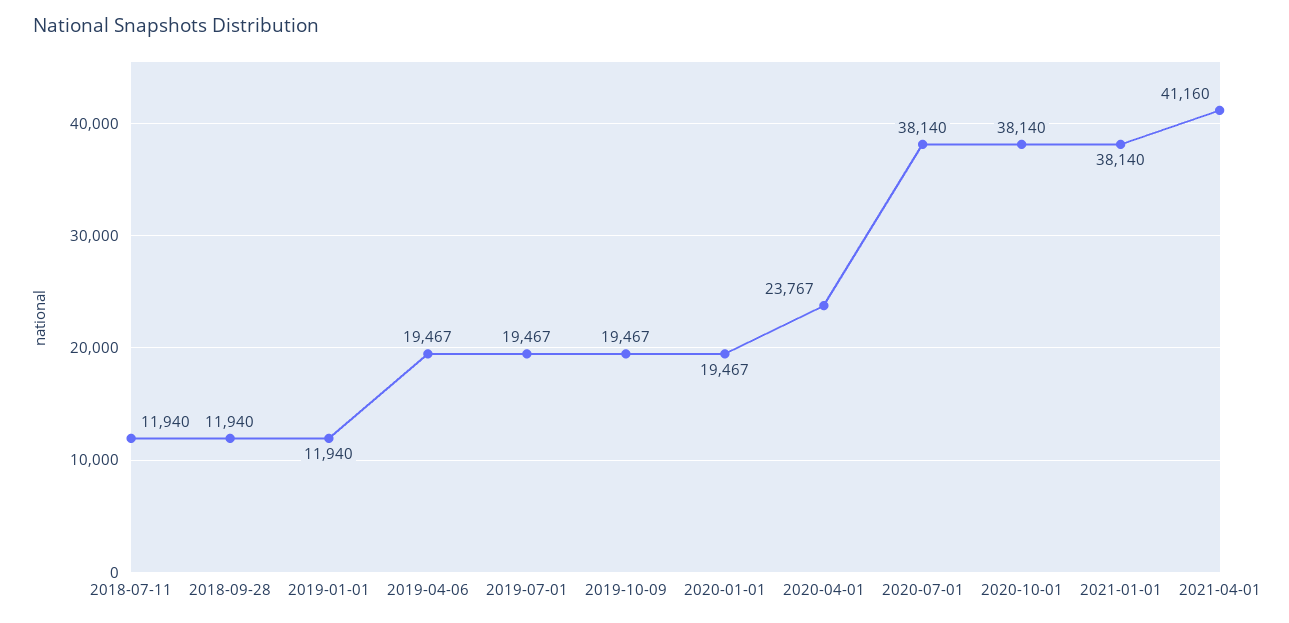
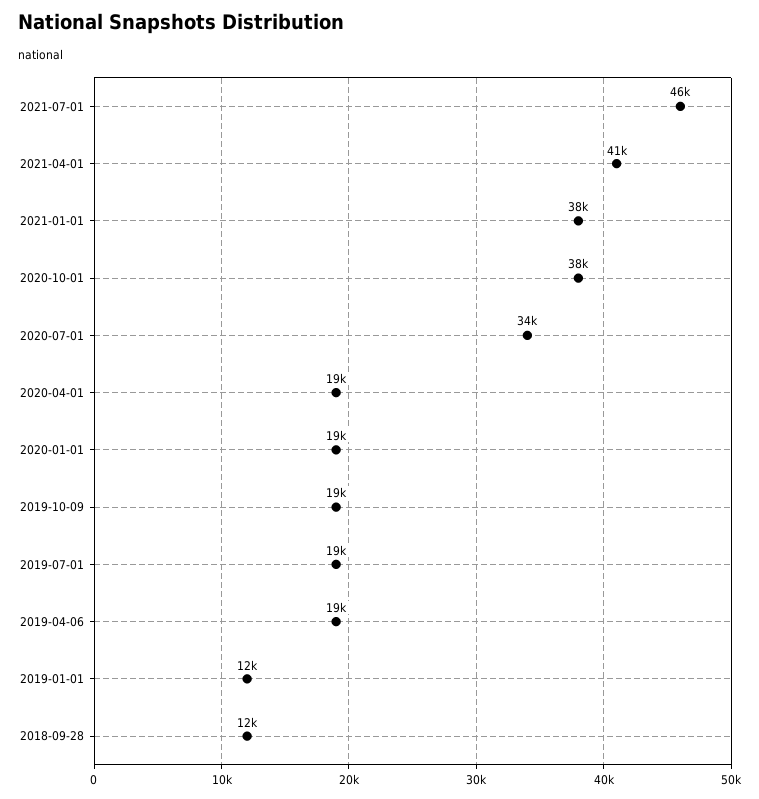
2018-07-11: 11940 -> none
2020-04-01: 23767 -> 19000
2020-07-01: 38140 -> 34000
2021-07-01: none -> 46000

